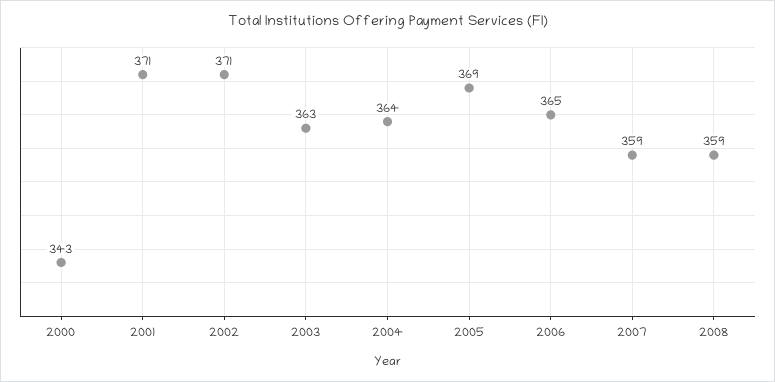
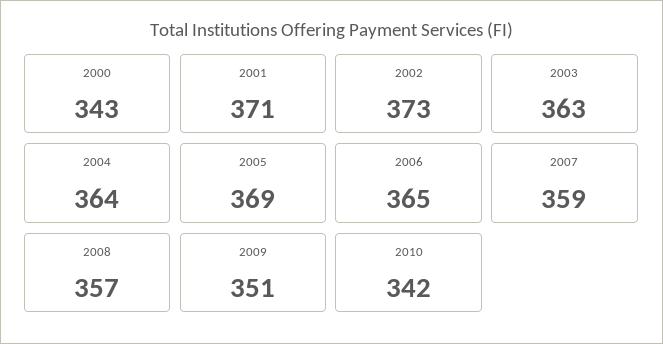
2002: 371 -> 373
2008: 359 -> 357
2009: none -> 351
2010: none -> 342

